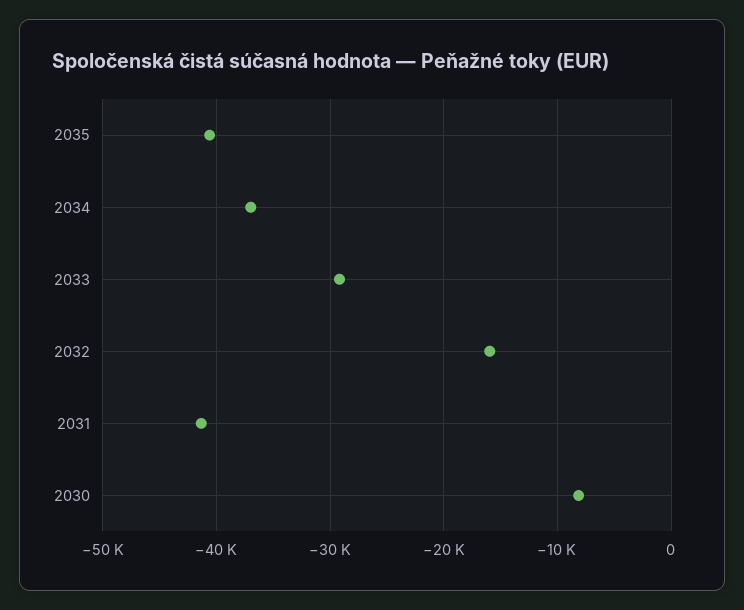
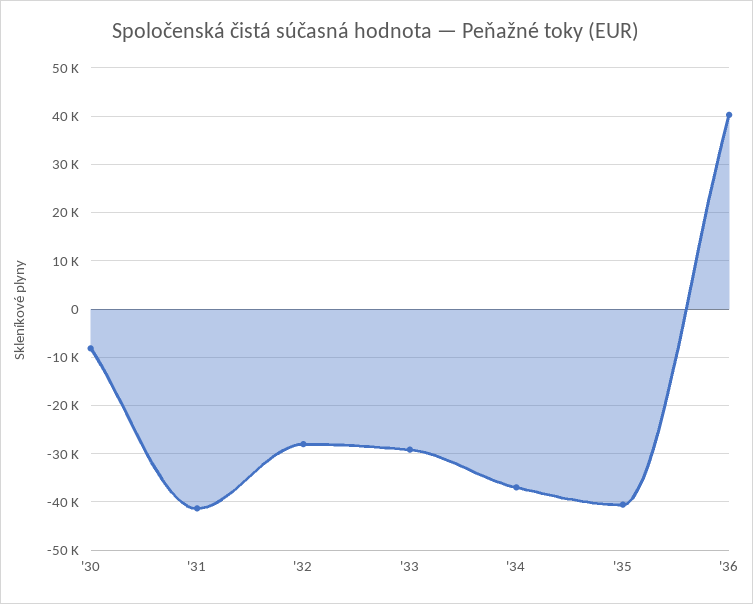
2032: -16000 -> -28000
'36: none -> 40000

